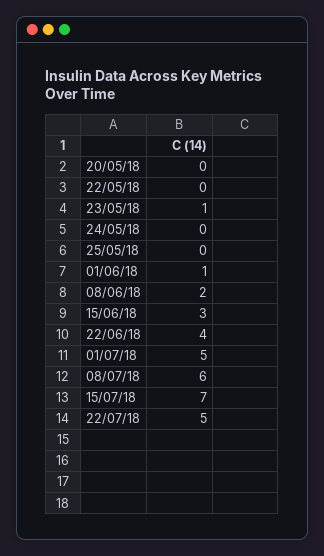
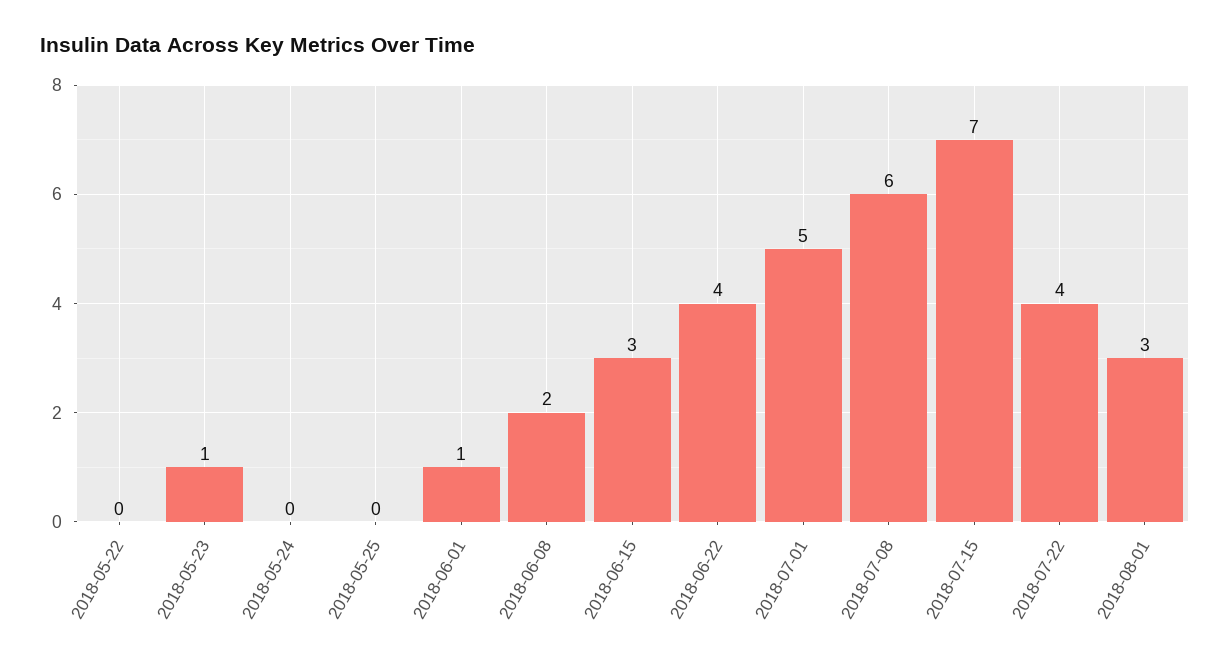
20/05/18: 0 -> none
22/07/18: 5 -> 4
2018-08-01: none -> 3

